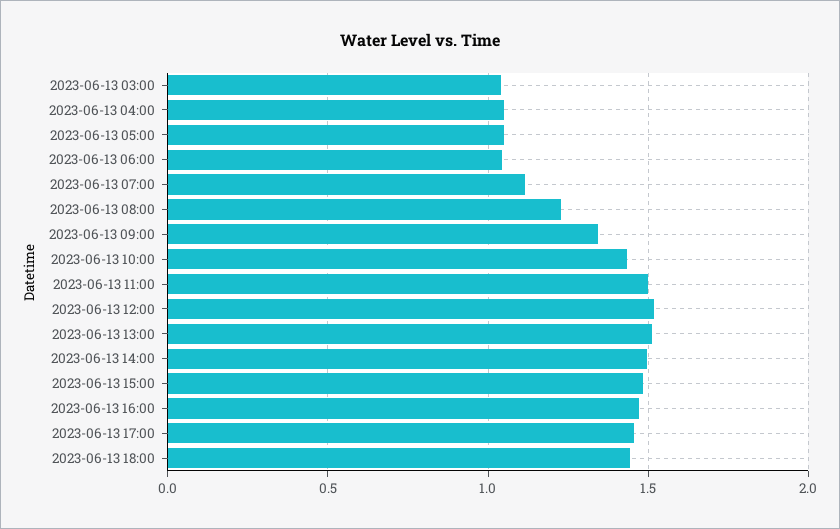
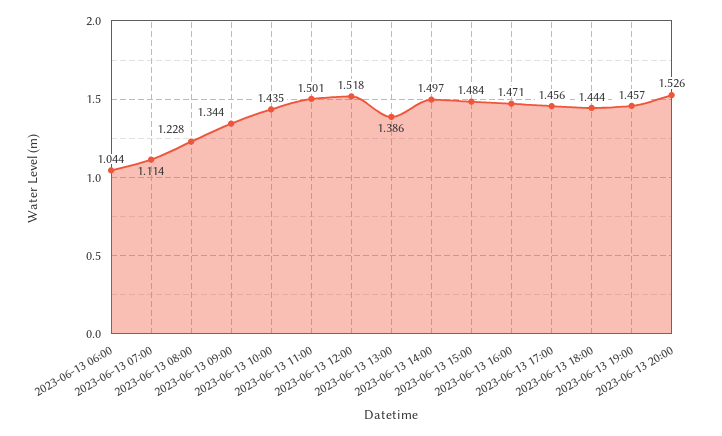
2023-06-13 03:00: 1.05 -> none
2023-06-13 04:00: 1.05 -> none
2023-06-13 05:00: 1.05 -> none
2023-06-13 13:00: 1.5 -> 1.386
2023-06-13 19:00: none -> 1.457
2023-06-13 20:00: none -> 1.526

